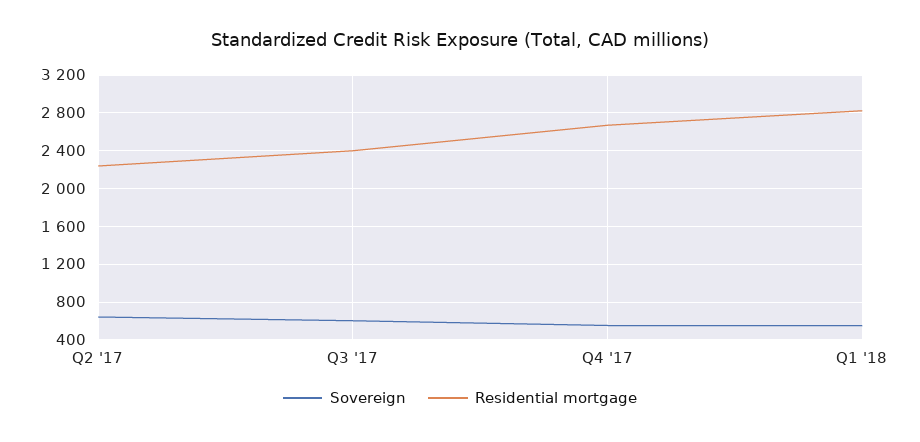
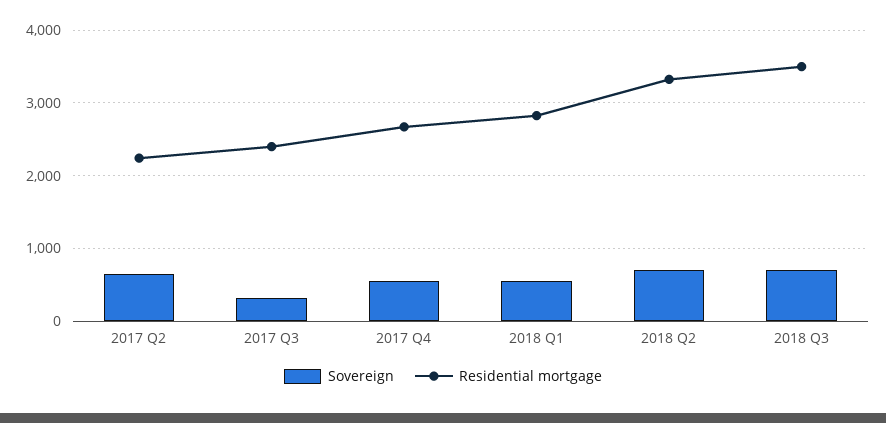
Sovereign, Q3 '17: 600 -> 300
Sovereign, 2018 Q2: none -> 700
Residential mortgage, 2018 Q2: none -> 3300
Sovereign, 2018 Q3: none -> 700
Residential mortgage, 2018 Q3: none -> 3500

